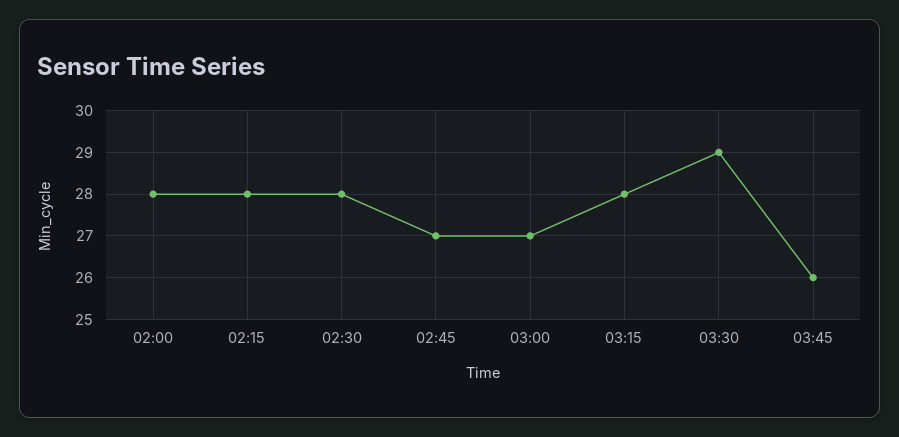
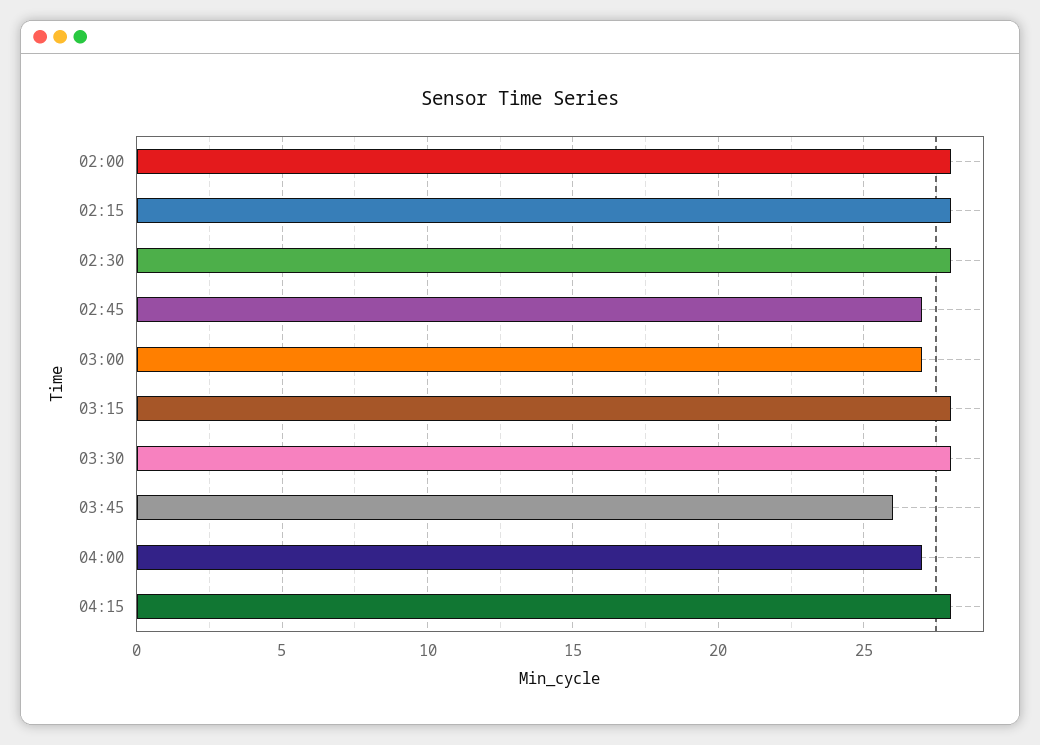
03:30: 29 -> 28
04:00: none -> 27
04:15: none -> 28

